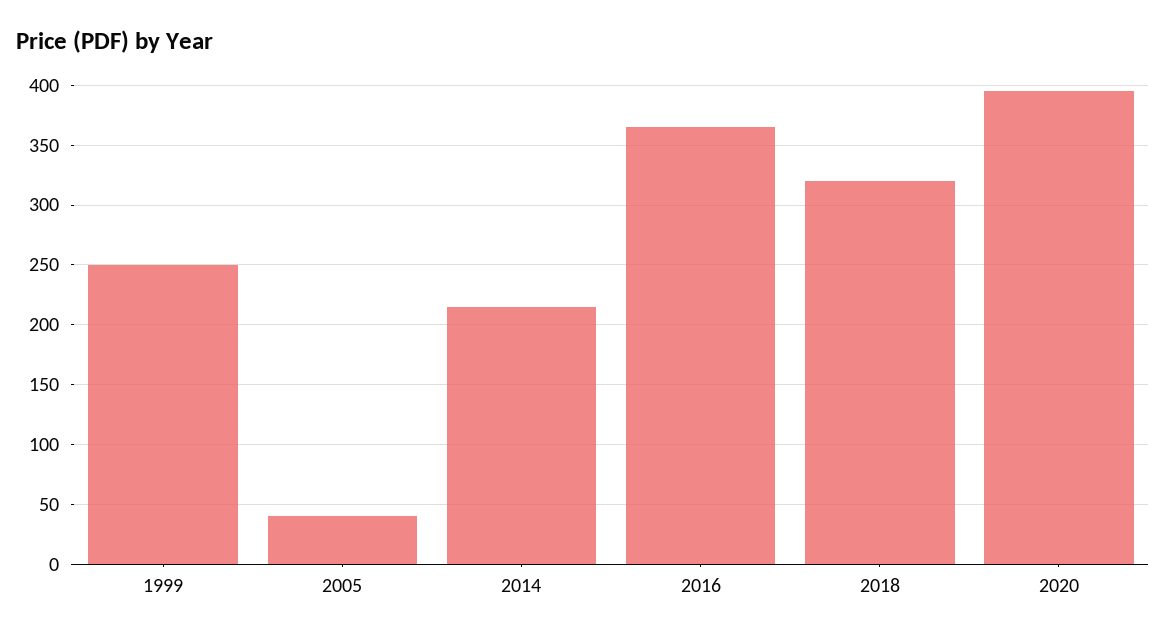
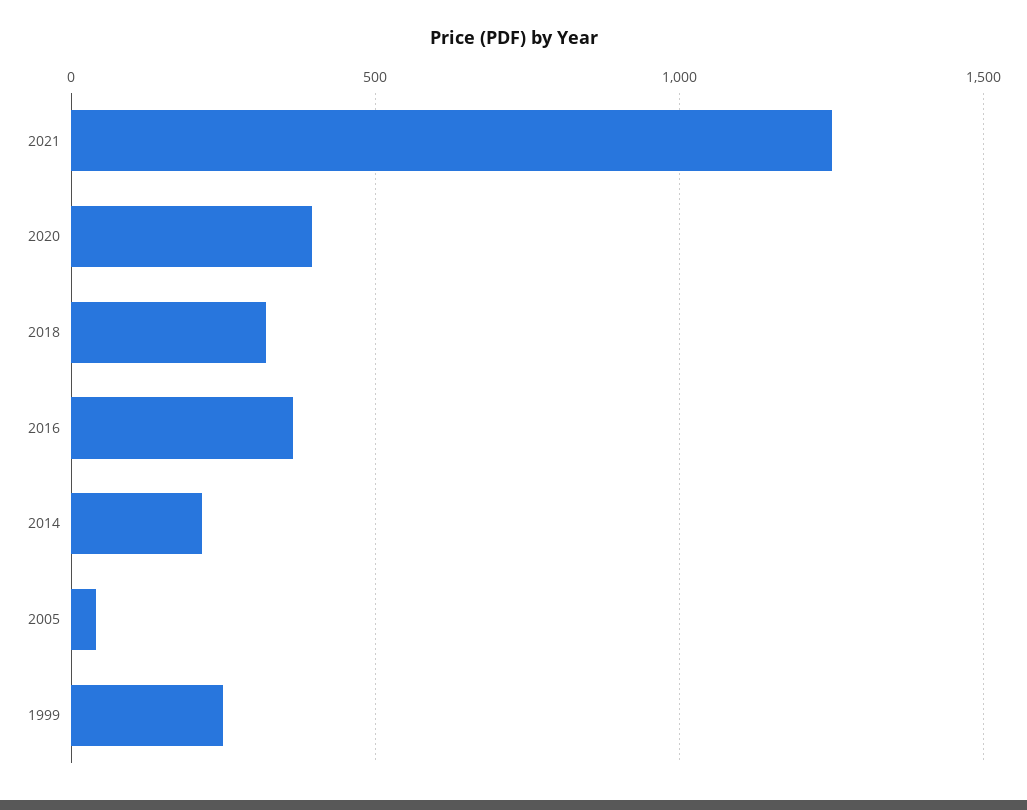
2021: none -> 1250

